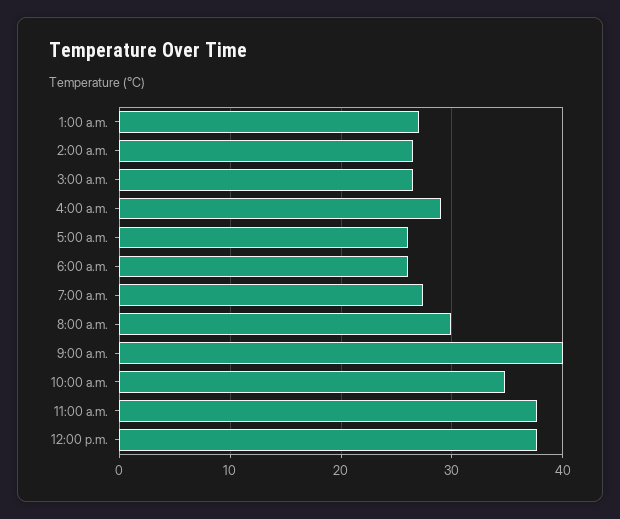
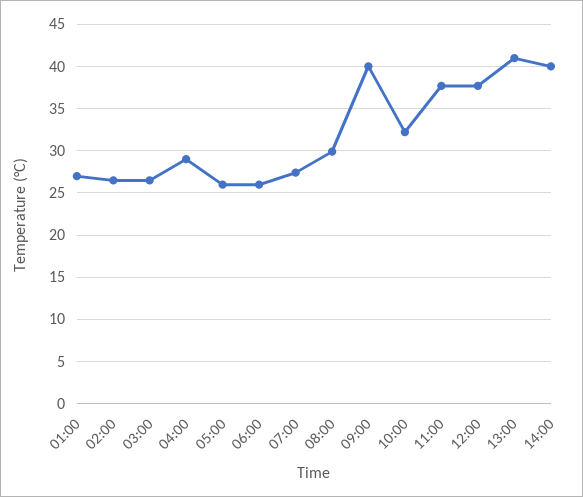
10:00 a.m.: 35 -> 32
13:00: none -> 41
14:00: none -> 40

